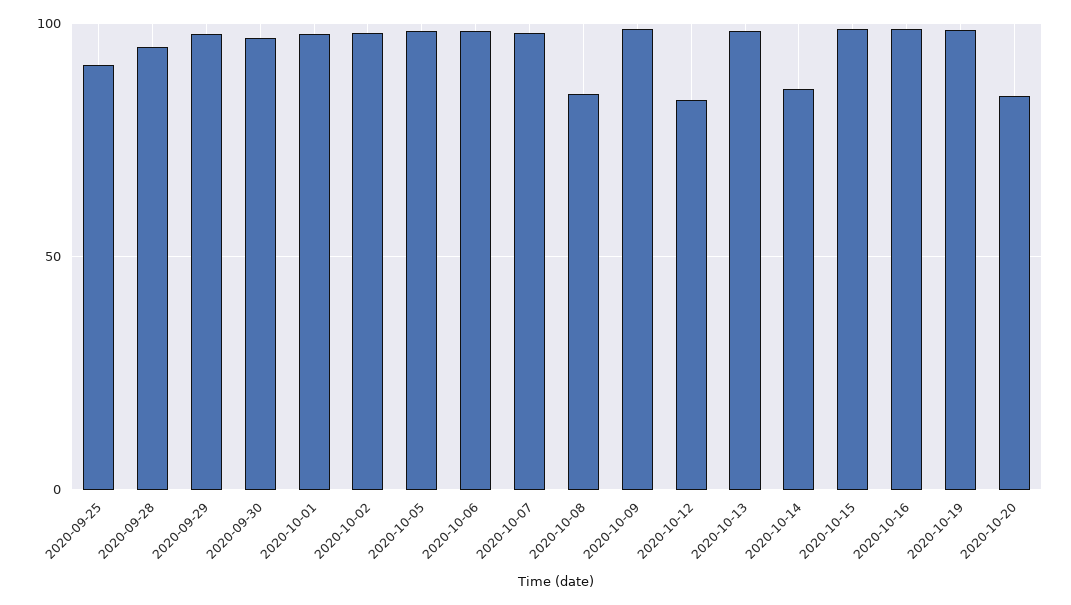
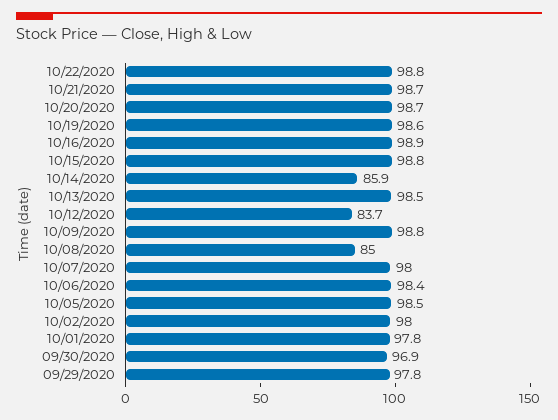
2020-09-25: 90 -> none
2020-09-28: 95 -> none
2020-10-20: 85 -> 98.7
10/22/2020: none -> 98.8
10/21/2020: none -> 98.7

